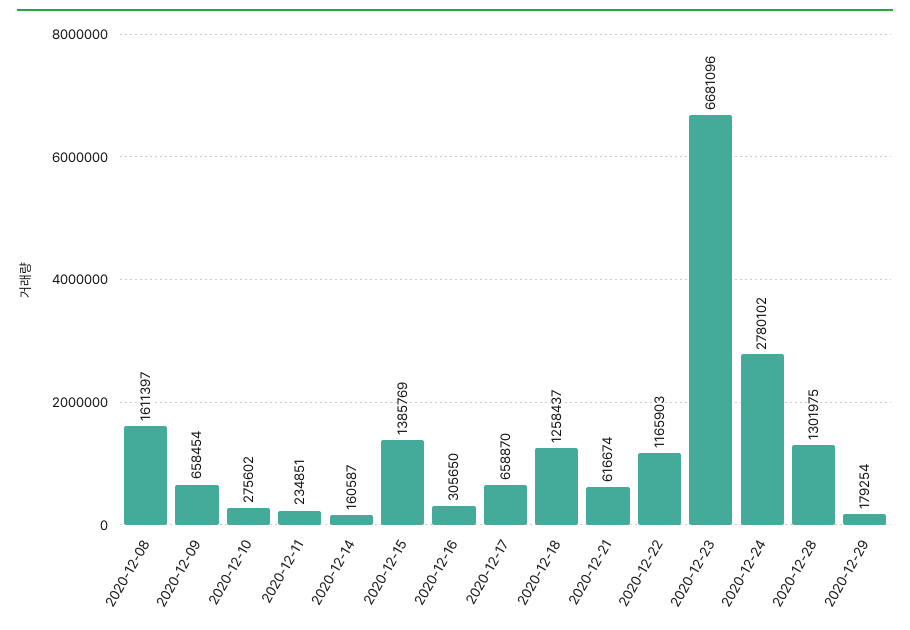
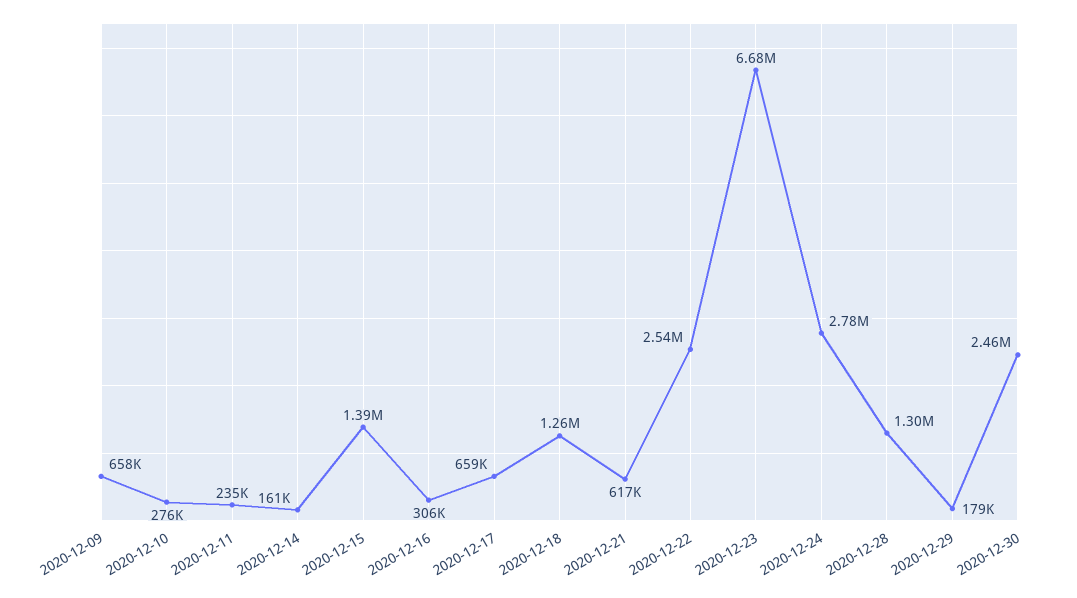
2020-12-08: 1611397 -> none
2020-12-22: 1165903 -> 2540000
2020-12-30: none -> 2460000

